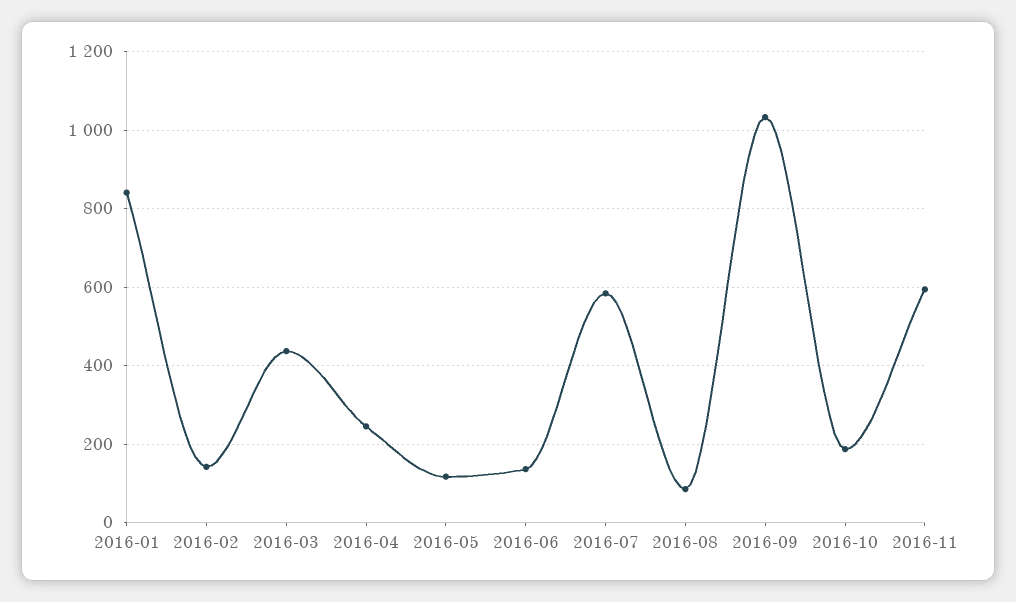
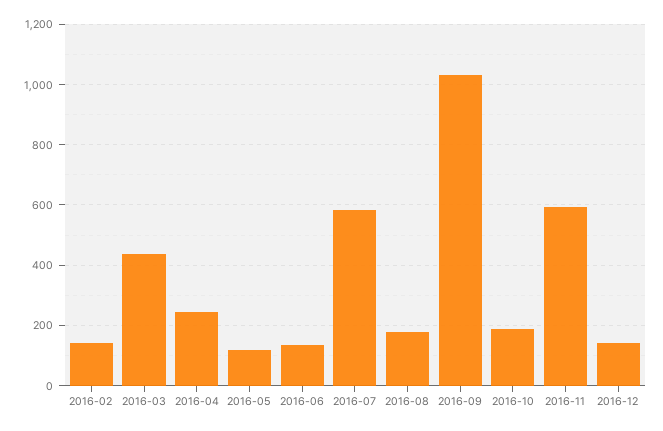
2016-01: 840 -> none
2016-08: 80 -> 180
2016-12: none -> 140

